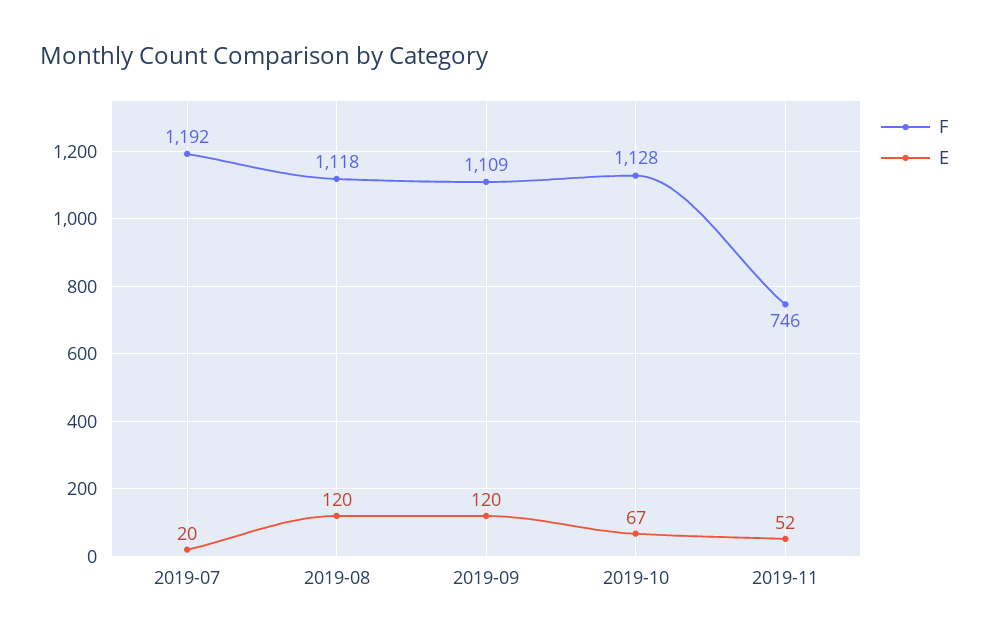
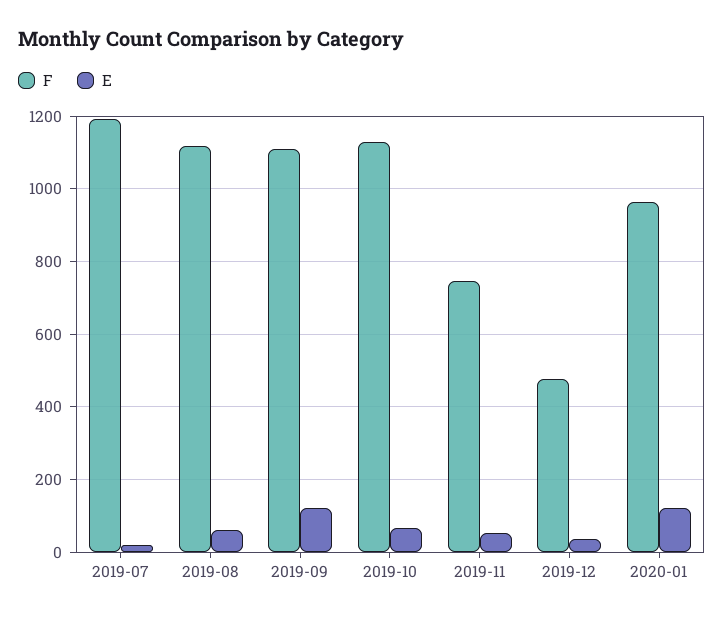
E, 2019-08: 120 -> 60
F, 2019-12: none -> 480
E, 2019-12: none -> 40
F, 2020-01: none -> 960
E, 2020-01: none -> 120

